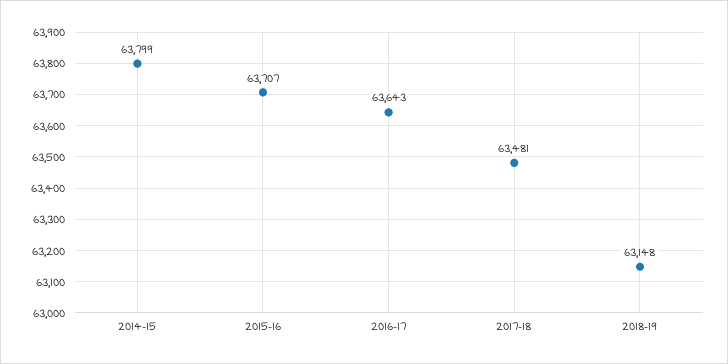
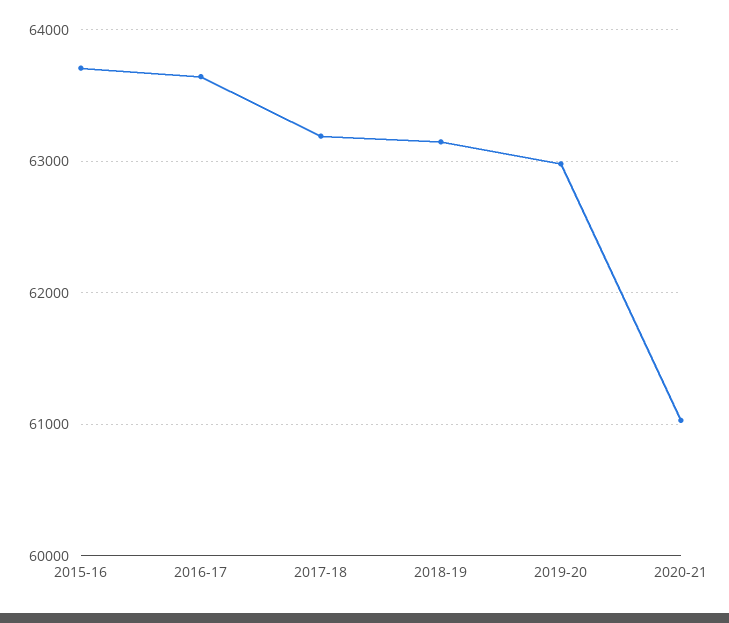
2014-15: 63799 -> none
2017-18: 63481 -> 63200
2019-20: none -> 63000
2020-21: none -> 61000

